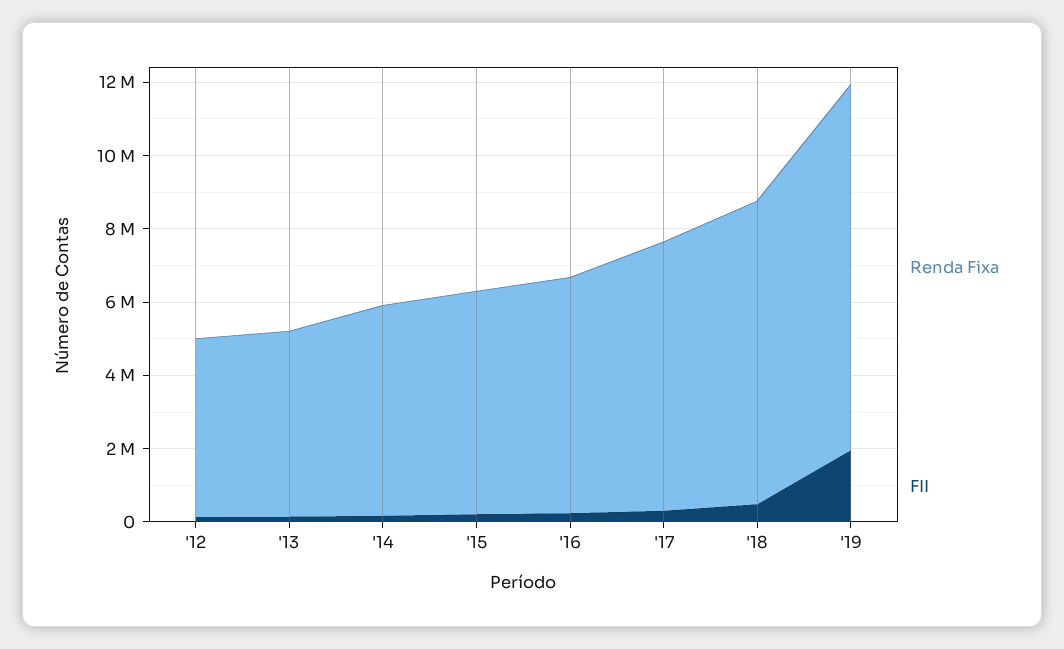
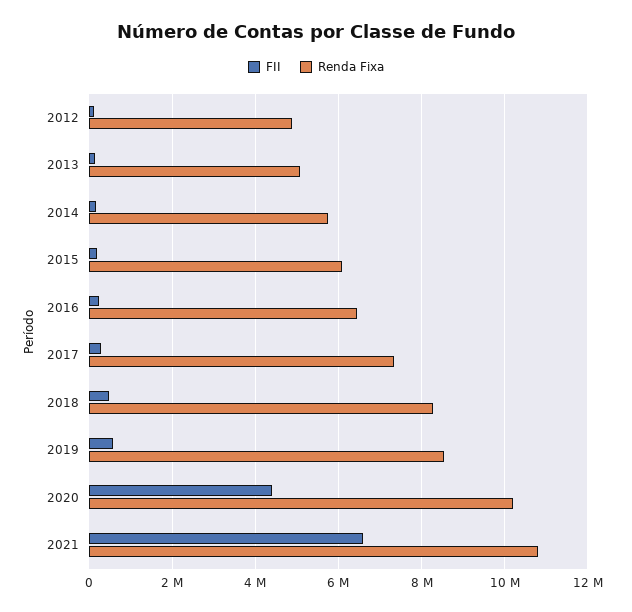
Renda Fixa, '19: 10000000 -> 8600000
FII, '19: 2000000 -> 600000
FII, 2020: none -> 4400000
Renda Fixa, 2020: none -> 10200000
FII, 2021: none -> 6600000
Renda Fixa, 2021: none -> 10800000

